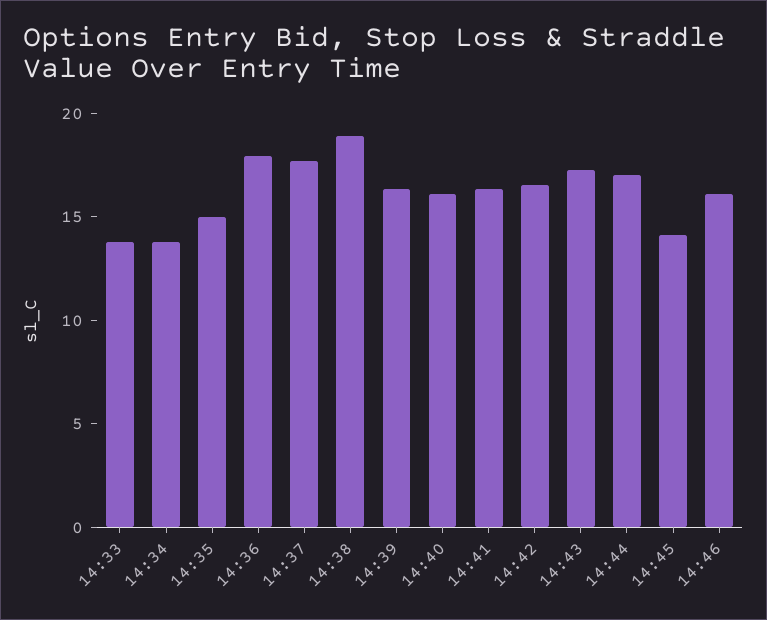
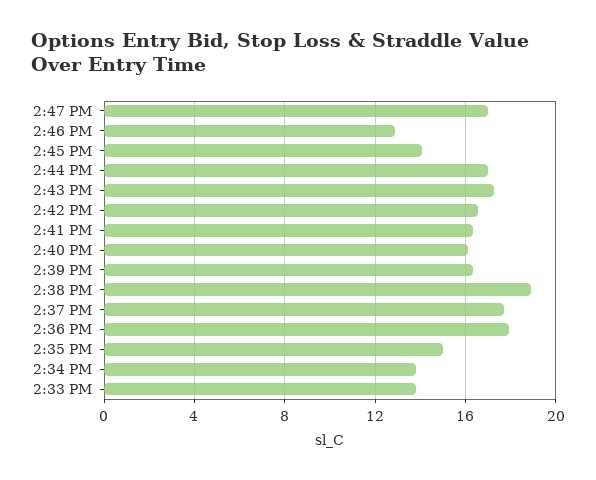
14:46: 16 -> 13
2:47 PM: none -> 17

